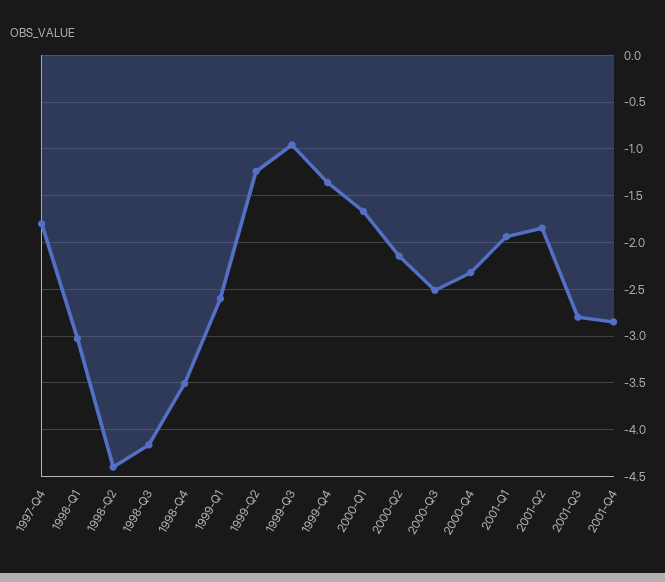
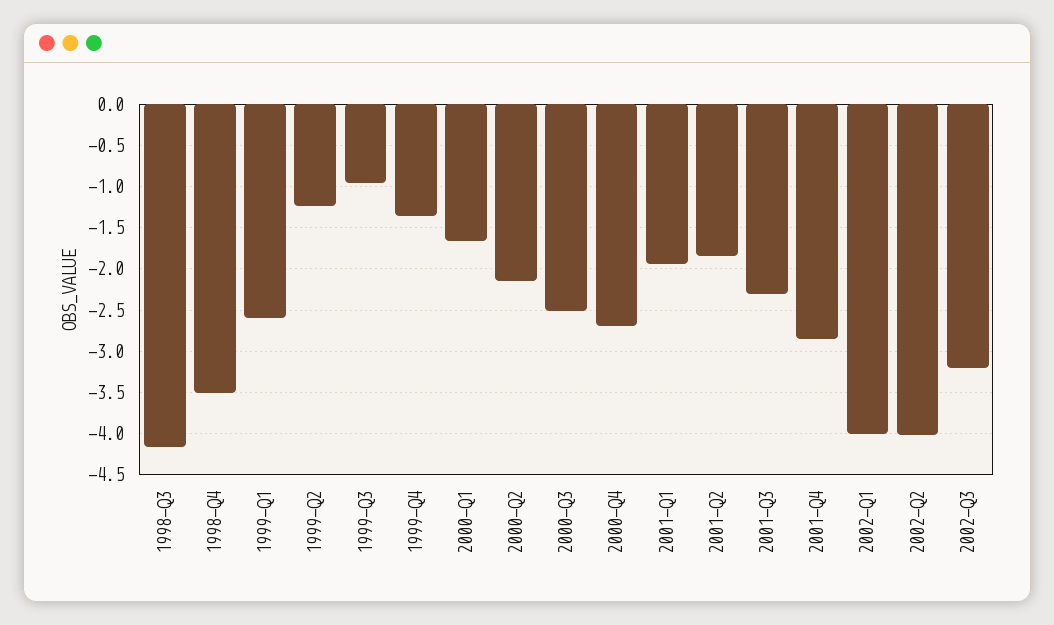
1997-Q4: -1.8 -> none
1998-Q1: -3 -> none
1998-Q2: -4.4 -> none
2000-Q4: -2.3 -> -2.7
2001-Q3: -2.8 -> -2.3
2002-Q1: none -> -4
2002-Q2: none -> -4
2002-Q3: none -> -3.2

